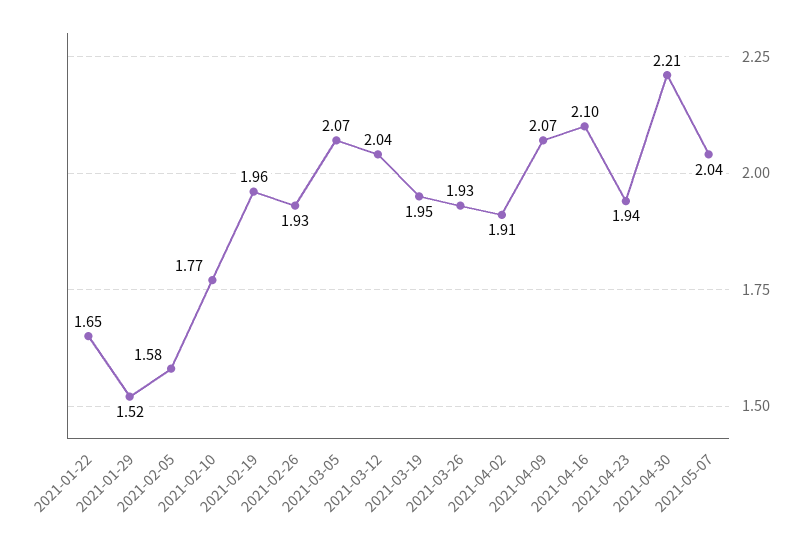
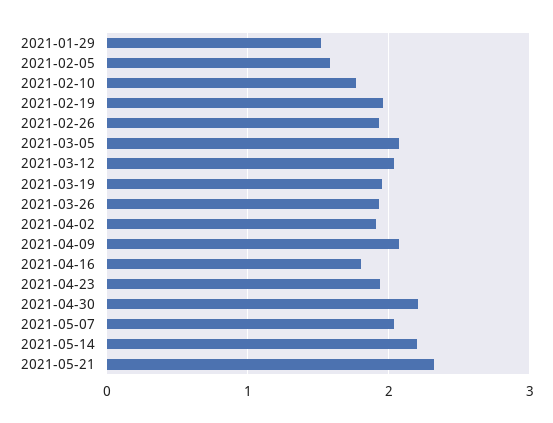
2021-01-22: 1.65 -> none
2021-04-16: 2.1 -> 1.8
2021-05-14: none -> 2.2
2021-05-21: none -> 2.3

